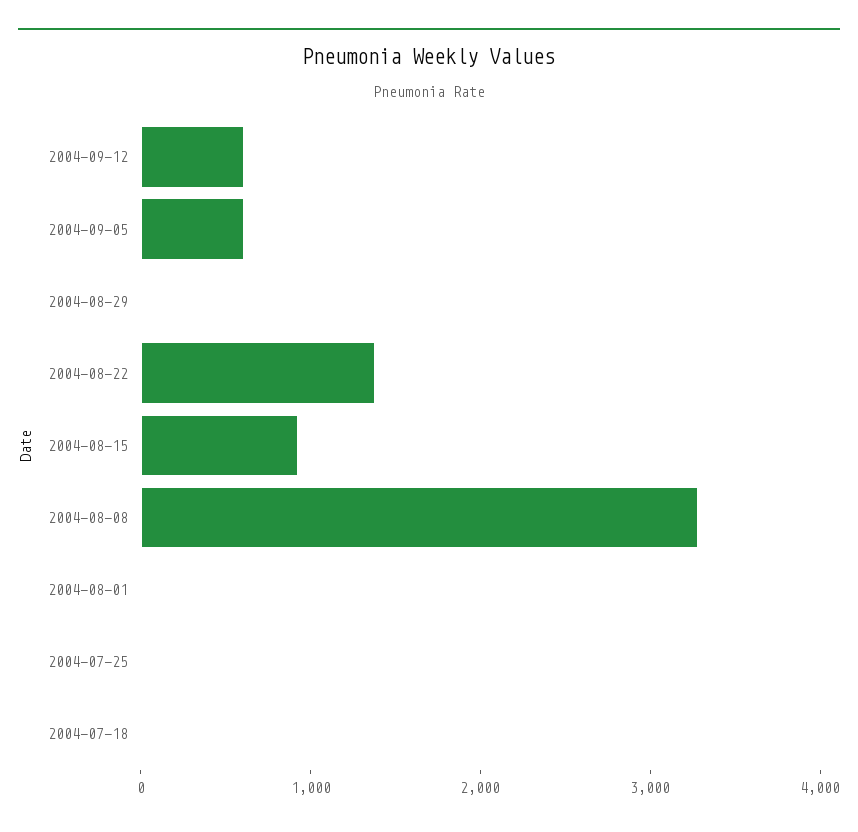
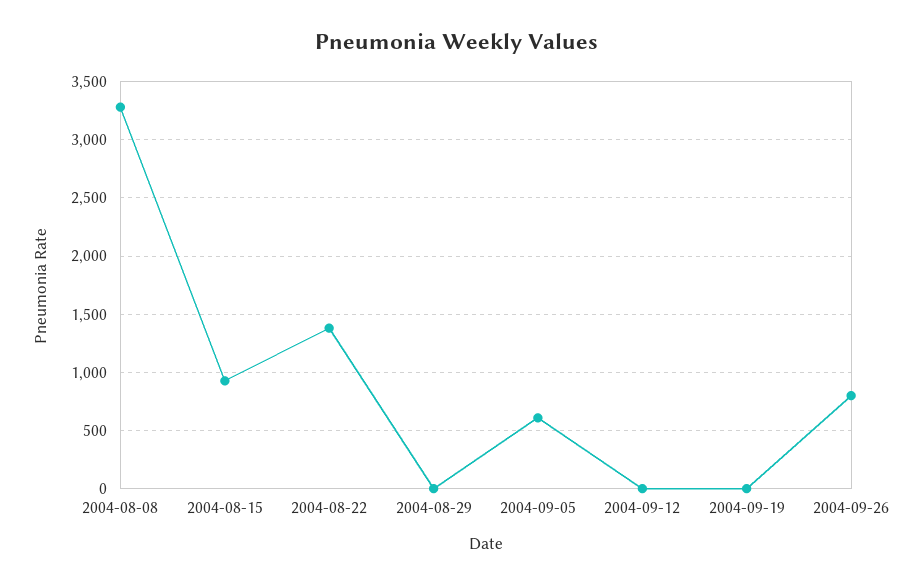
2004-09-12: 600 -> 0
2004-08-01: 0 -> none
2004-07-25: 0 -> none
2004-07-18: 0 -> none
2004-09-19: none -> 0
2004-09-26: none -> 800

